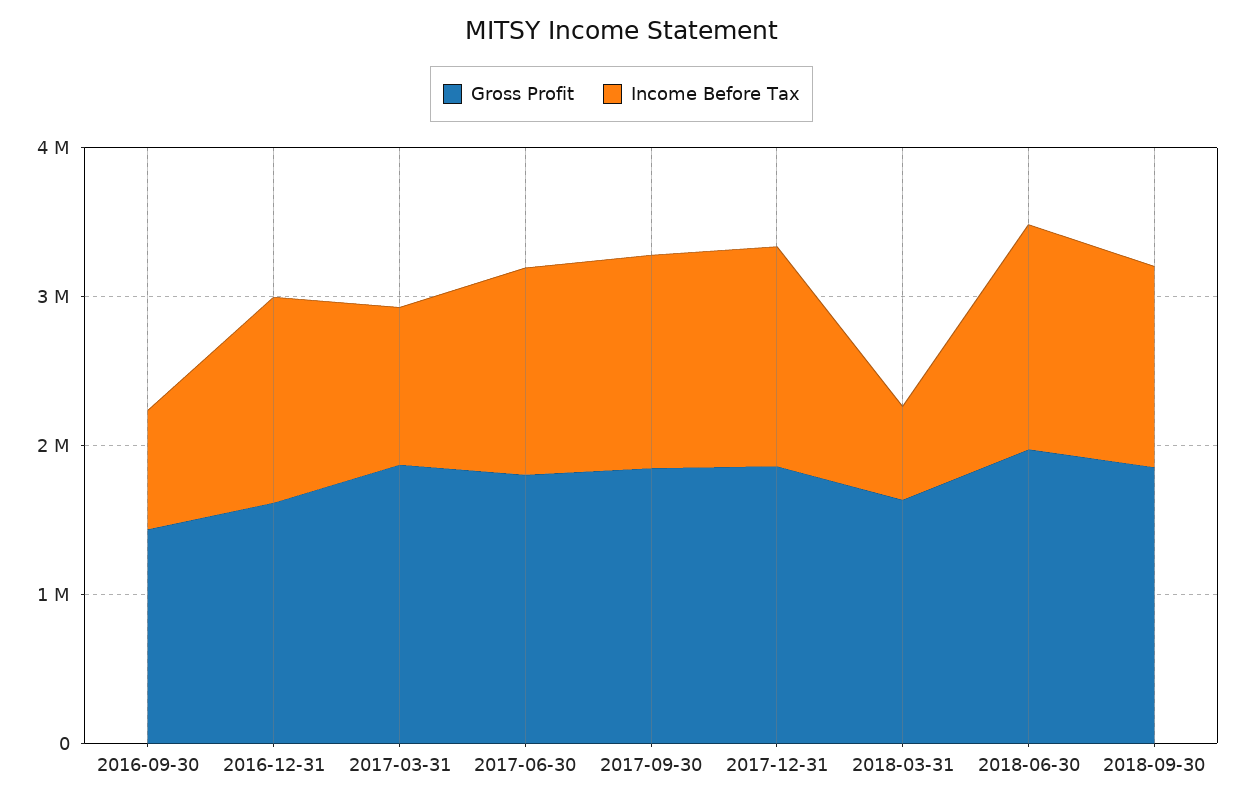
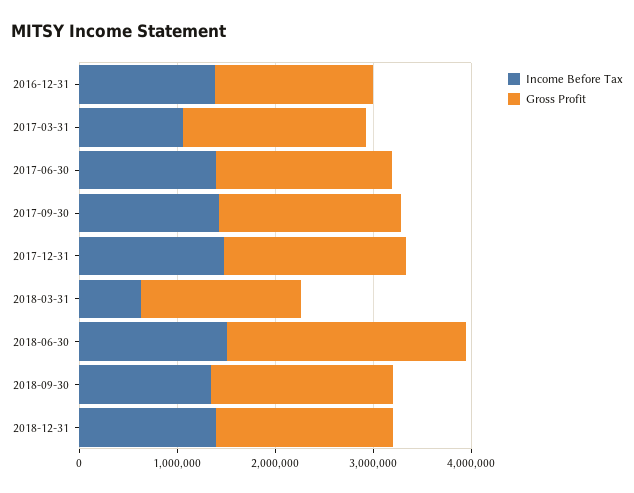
Gross Profit, 2016-09-30: 1400000 -> none
Income Before Tax, 2016-09-30: 800000 -> none
Gross Profit, 2018-06-30: 2000000 -> 2400000
Income Before Tax, 2018-12-31: none -> 1400000
Gross Profit, 2018-12-31: none -> 1800000

